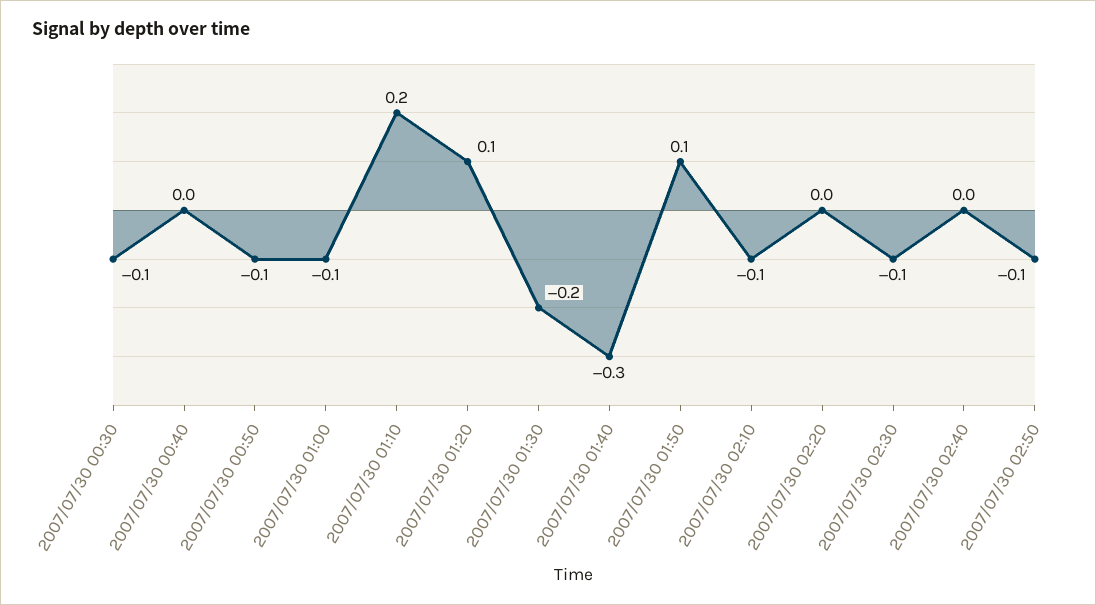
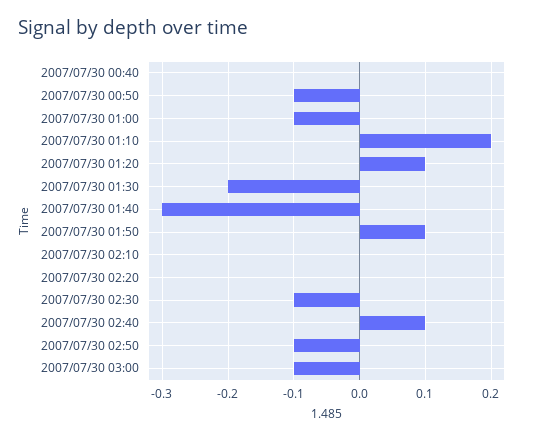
2007/07/30 00:30: -0.1 -> none
2007/07/30 02:10: -0.1 -> 0
2007/07/30 02:40: 0 -> 0.1
2007/07/30 03:00: none -> -0.1

